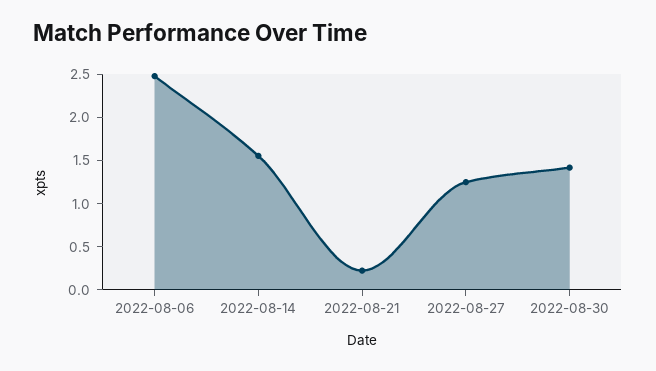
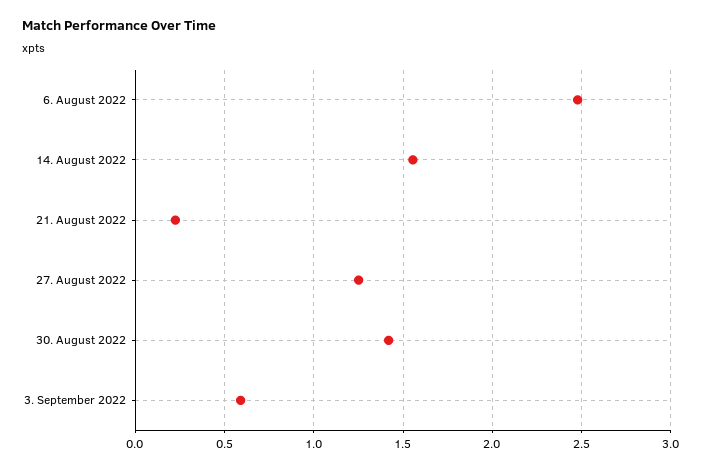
3. September 2022: none -> 0.6

